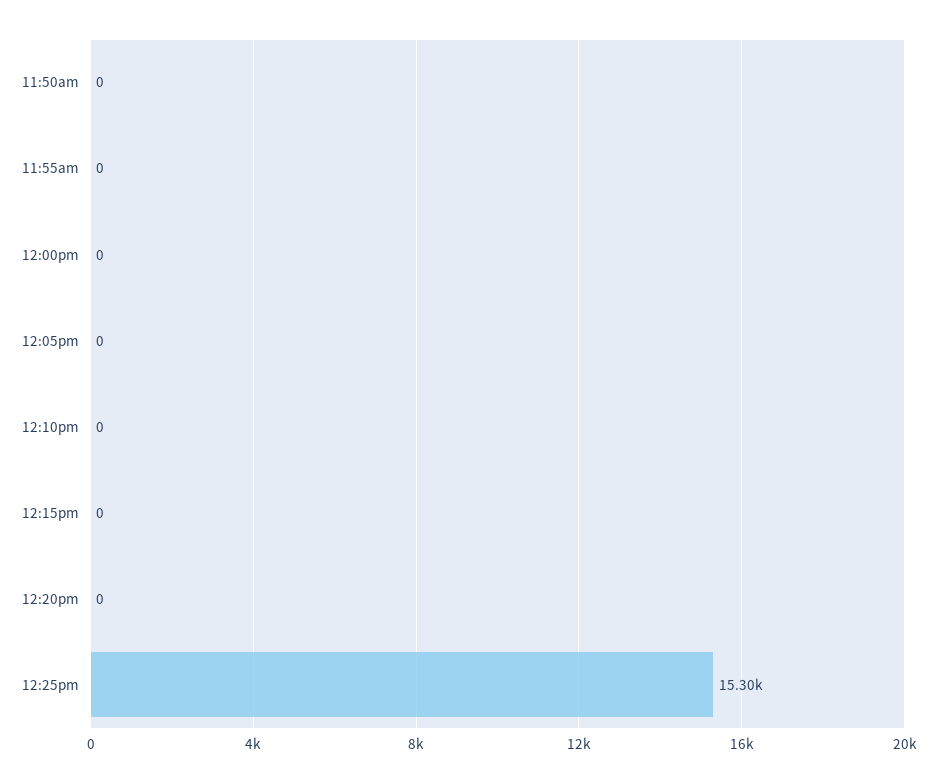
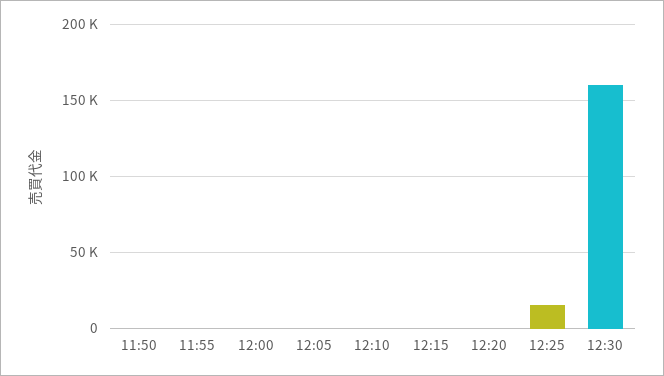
12:30: none -> 160000

